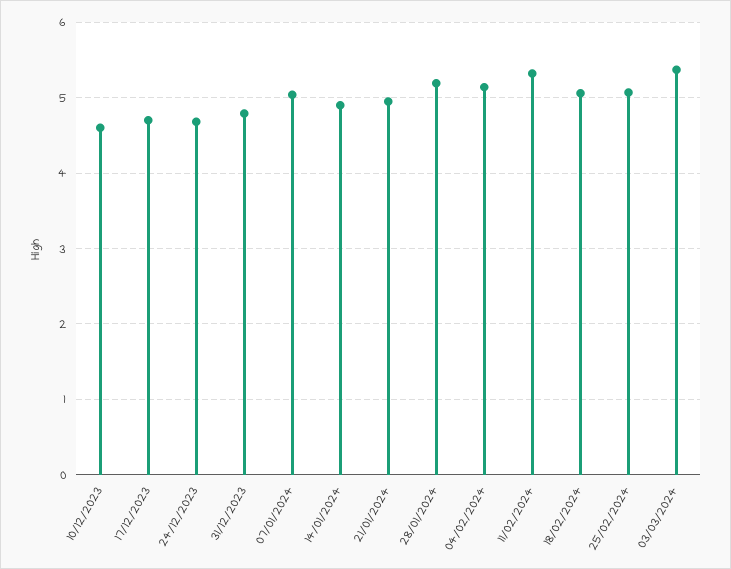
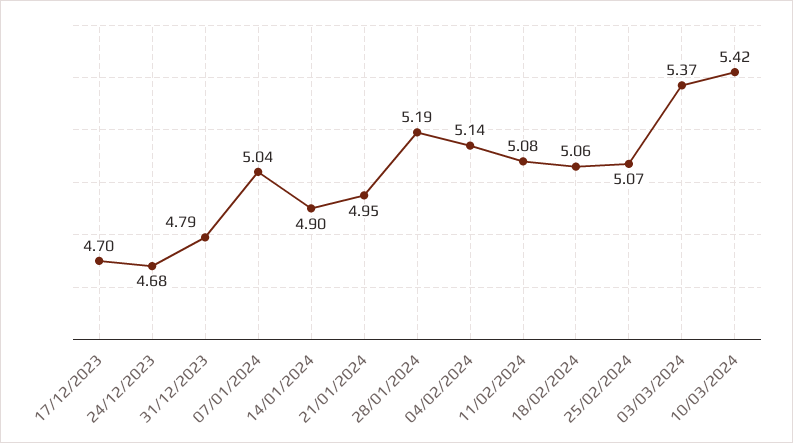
10/12/2023: 4.6 -> none
11/02/2024: 5.3 -> 5.08
10/03/2024: none -> 5.42

